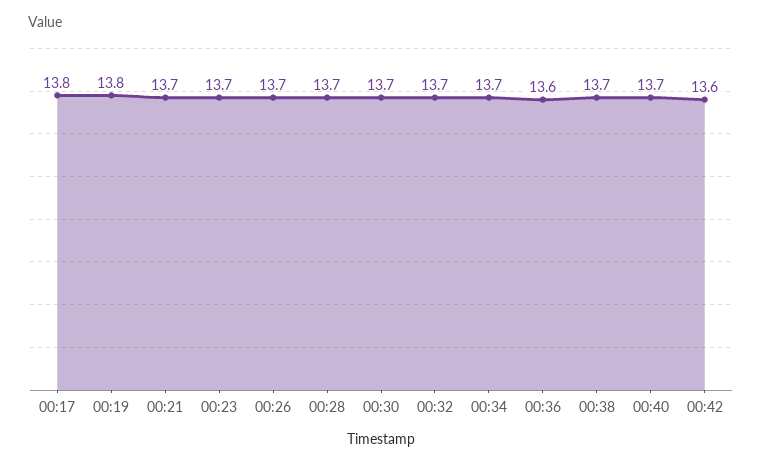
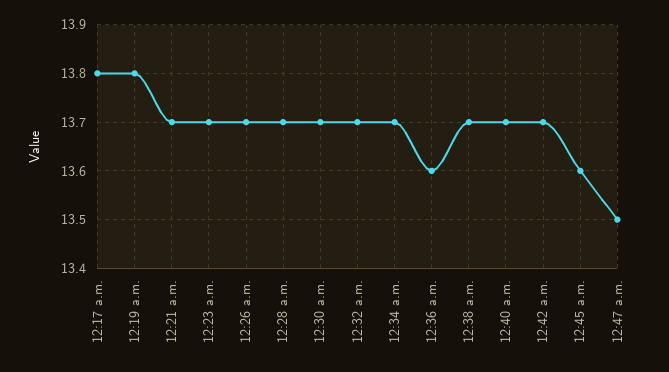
00:42: 13.6 -> 13.7
12:45 a.m.: none -> 13.6
12:47 a.m.: none -> 13.5

